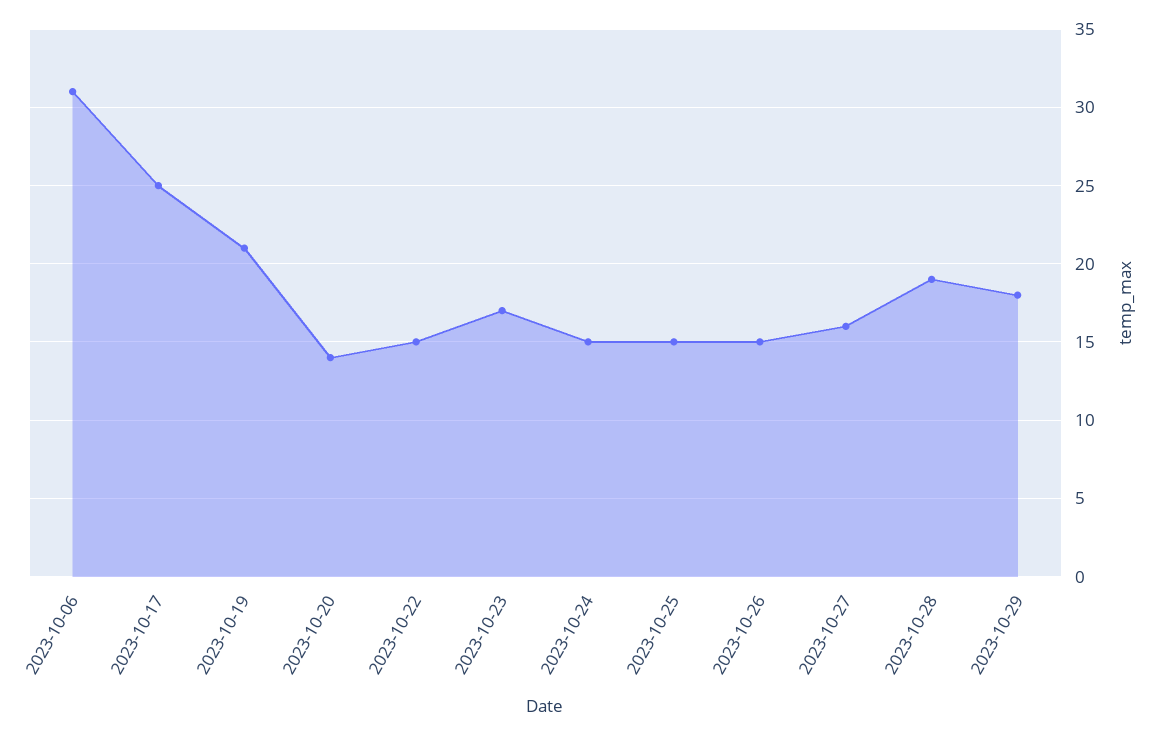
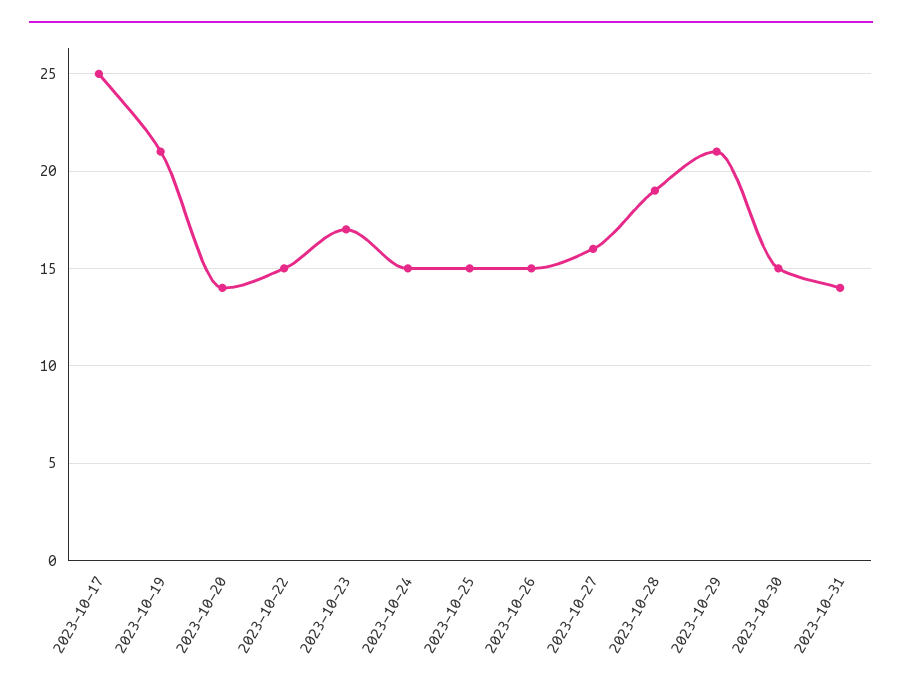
2023-10-06: 31 -> none
2023-10-29: 18 -> 21
2023-10-30: none -> 15
2023-10-31: none -> 14

